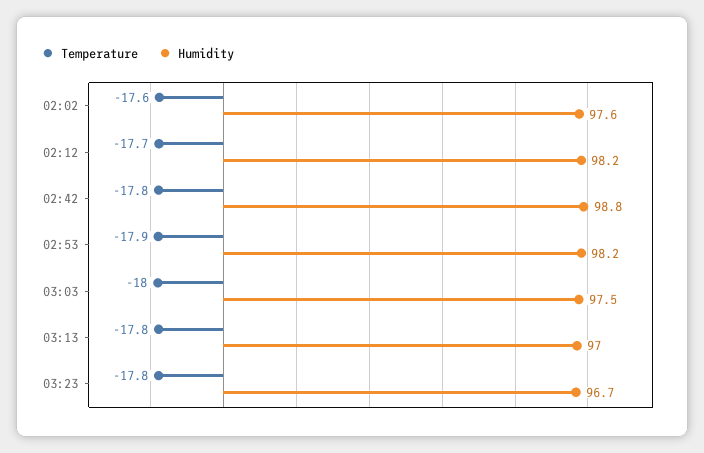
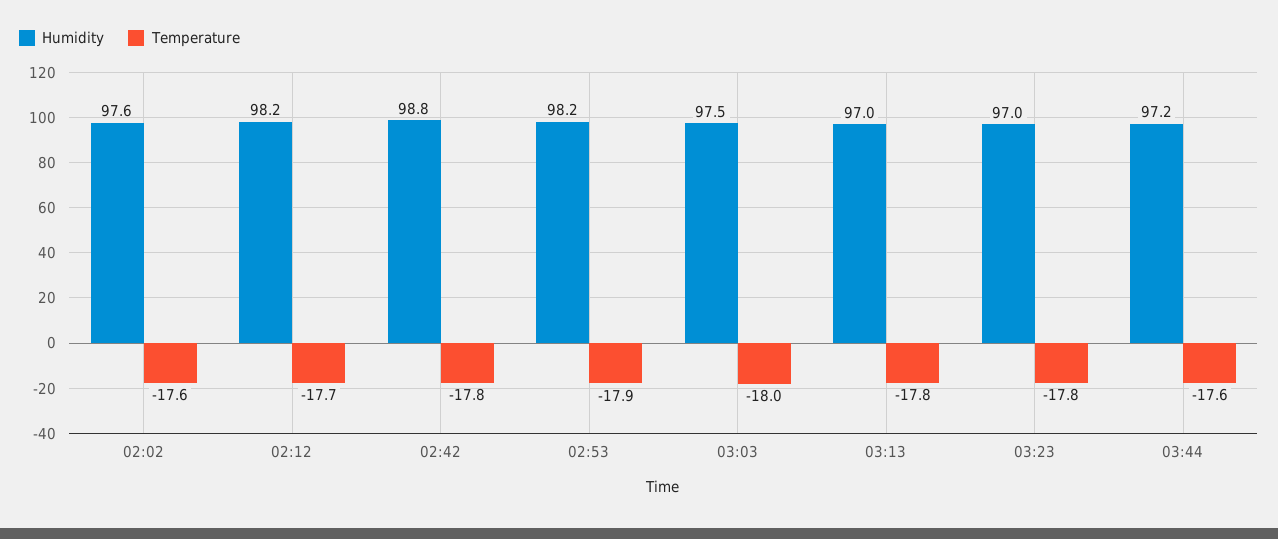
Humidity, 03:23: 96.7 -> 97
Humidity, 03:44: none -> 97.2
Temperature, 03:44: none -> -17.6

